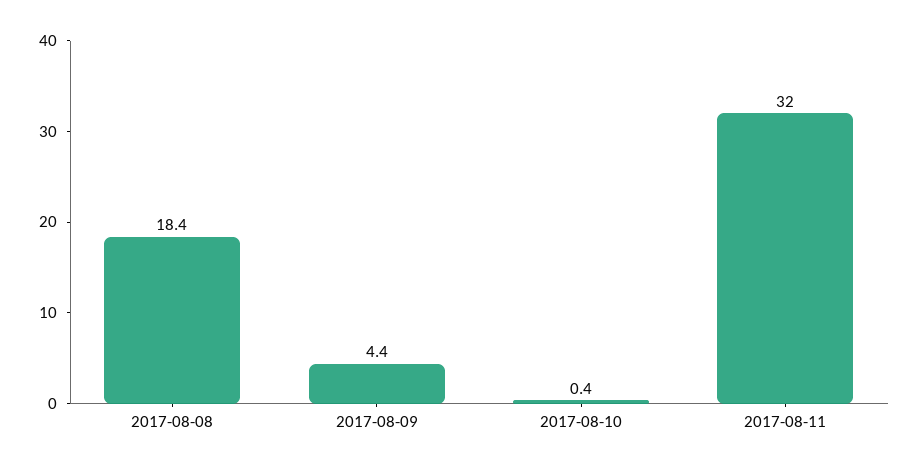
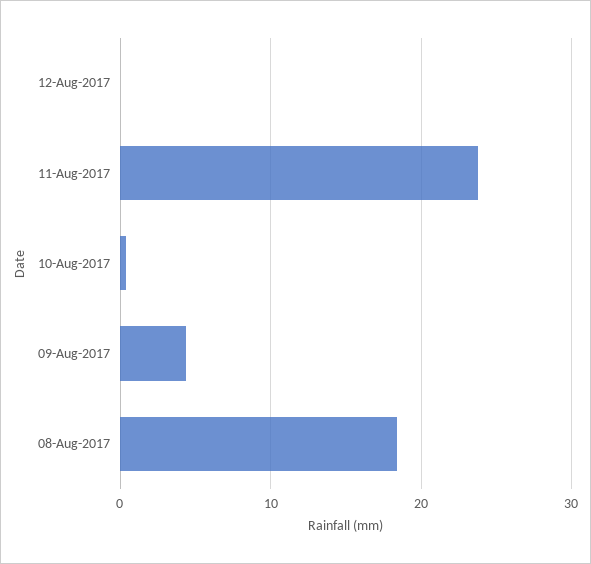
2017-08-11: 32 -> 24
12-Aug-2017: none -> 0

